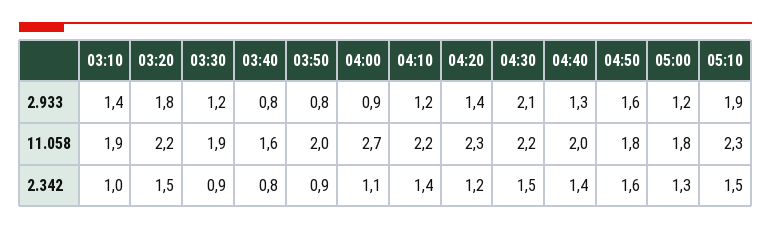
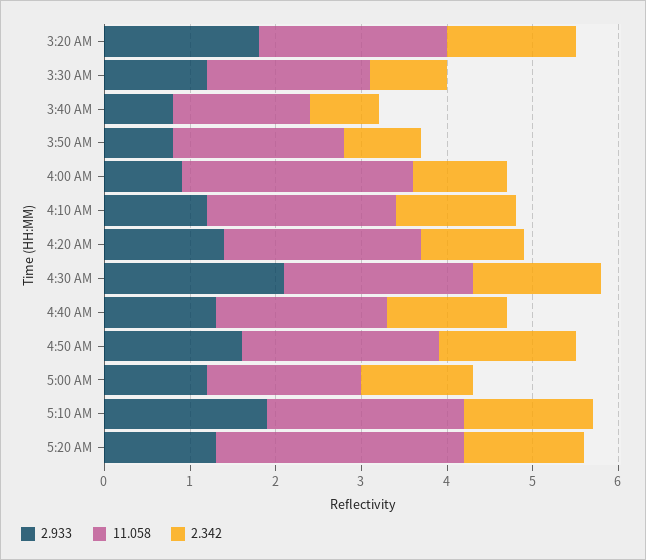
2.933, 03:10: 1.4 -> none
11.058, 03:10: 1.9 -> none
11.058, 04:50: 1.8 -> 2.3
2.342, 03:10: 1 -> none
2.933, 5:20 AM: none -> 1.3
11.058, 5:20 AM: none -> 2.9
2.342, 5:20 AM: none -> 1.4

